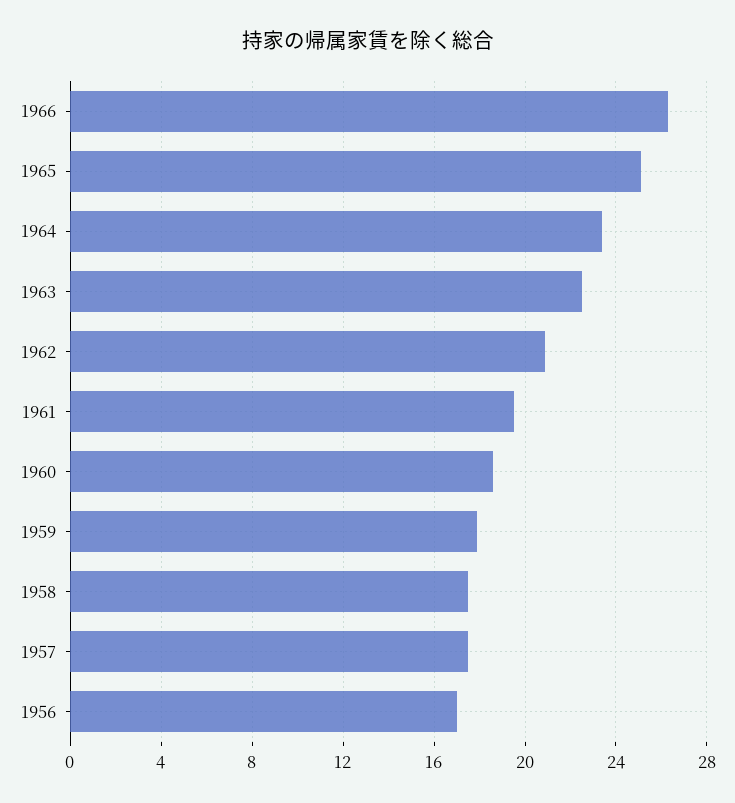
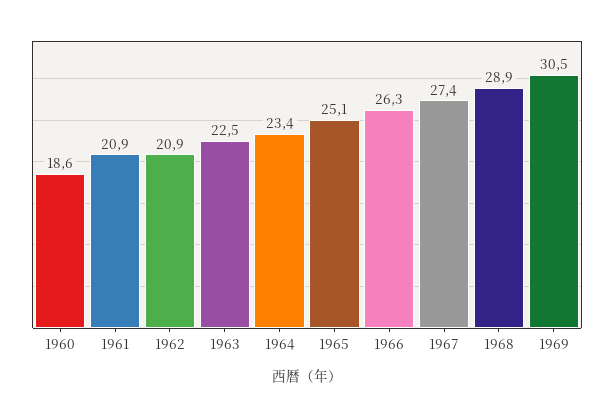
1961: 19.5 -> 20.9
1959: 18 -> none
1958: 17.5 -> none
1957: 17.5 -> none
1956: 17 -> none
1967: none -> 27.4
1968: none -> 28.9
1969: none -> 30.5

